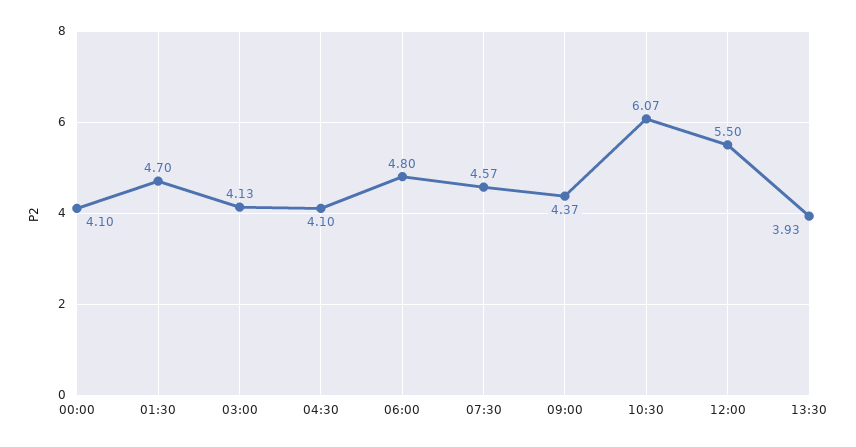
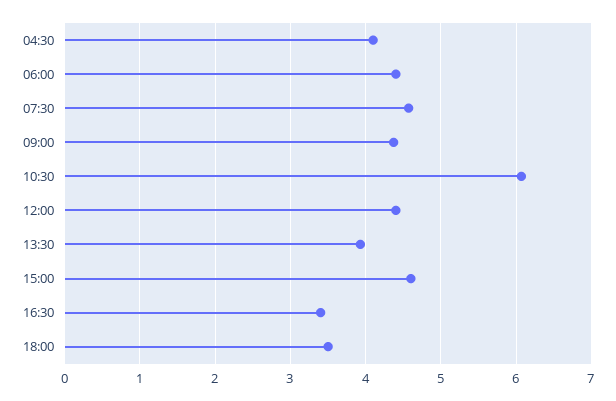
00:00: 4.1 -> none
01:30: 4.7 -> none
03:00: 4.13 -> none
06:00: 4.8 -> 4.4
12:00: 5.5 -> 4.4
15:00: none -> 4.6
16:30: none -> 3.4
18:00: none -> 3.5

